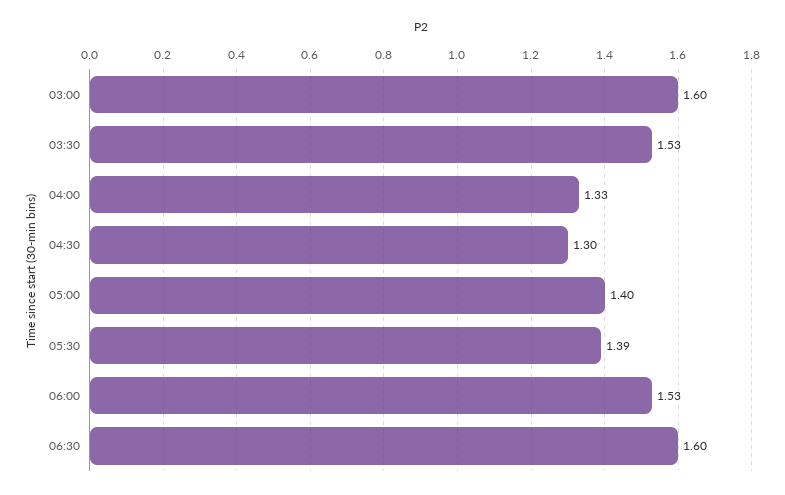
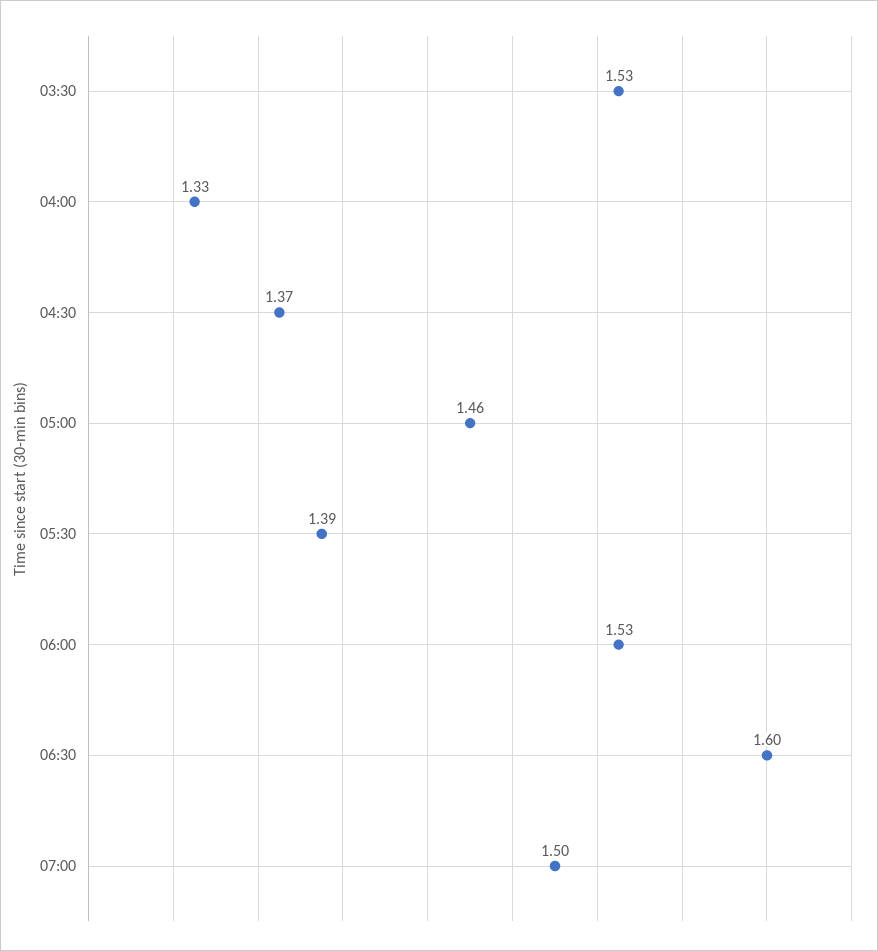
03:00: 1.6 -> none
04:30: 1.3 -> 1.37
05:00: 1.4 -> 1.46
07:00: none -> 1.5

